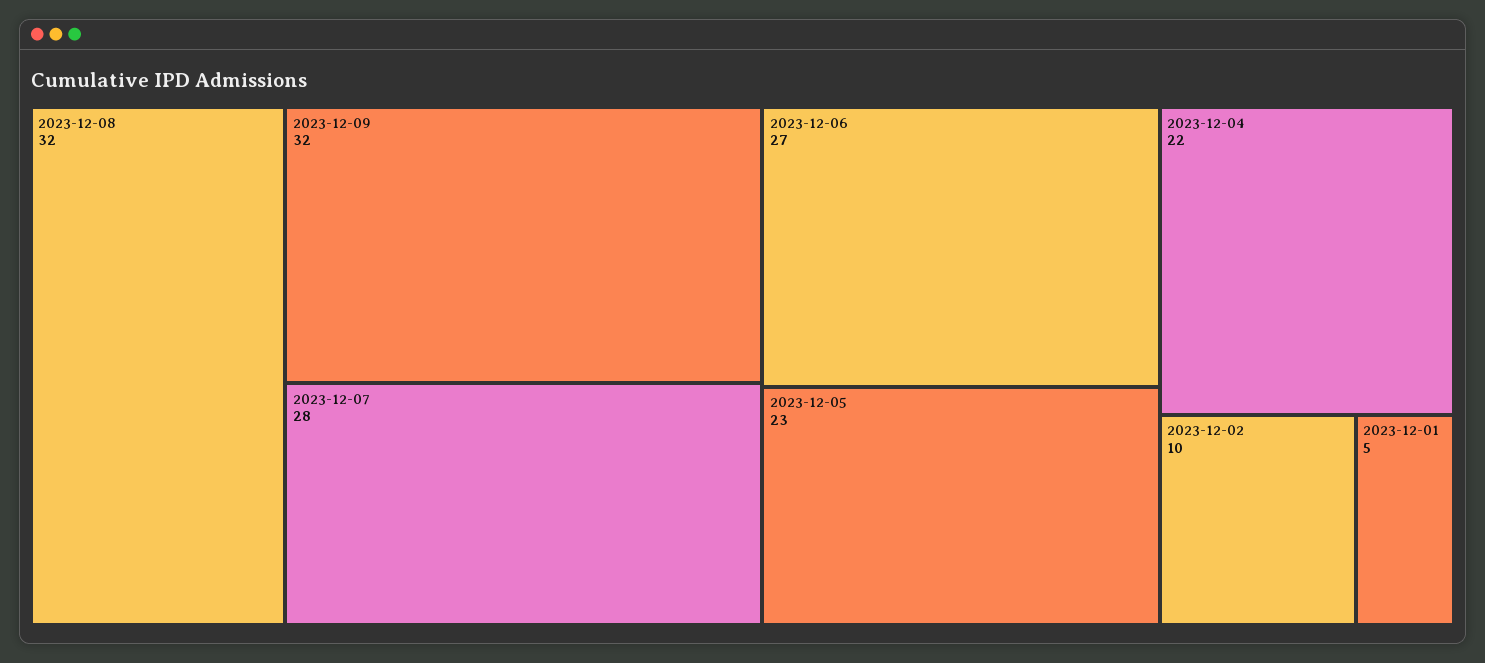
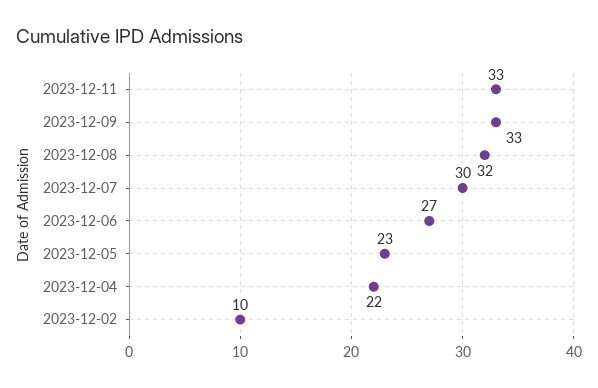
2023-12-09: 32 -> 33
2023-12-07: 28 -> 30
2023-12-01: 5 -> none
2023-12-11: none -> 33

